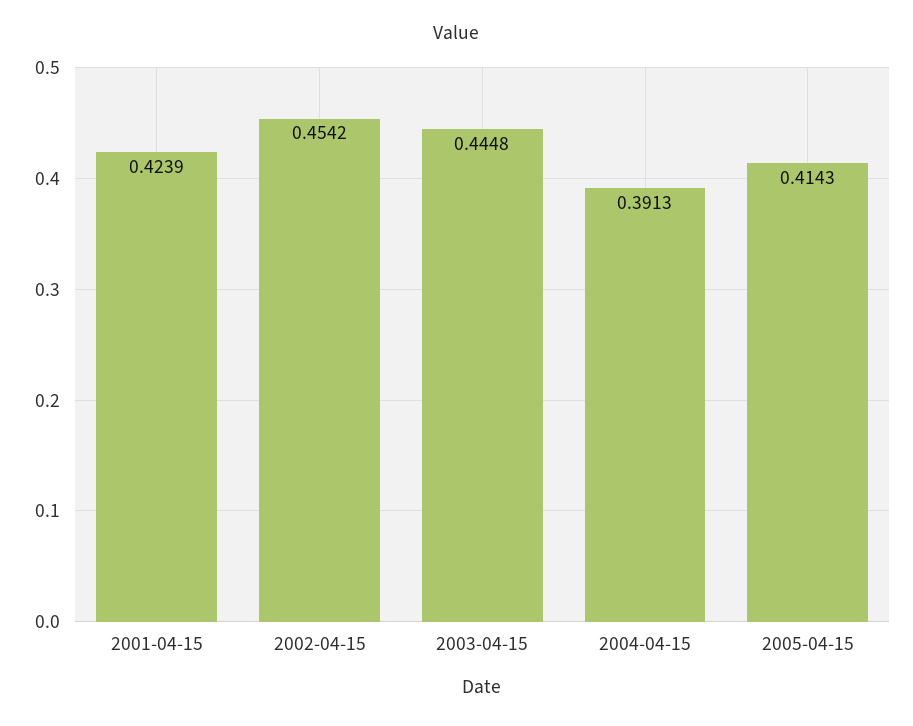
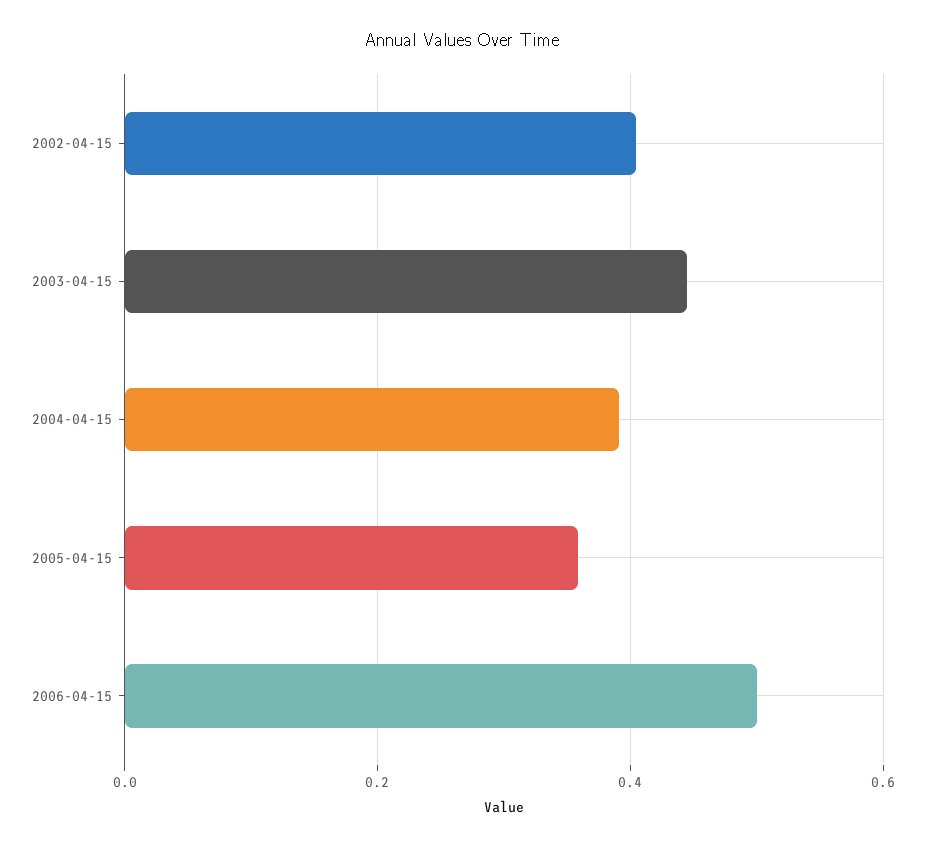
2001-04-15: 0.4239 -> none
2002-04-15: 0.4542 -> 0.4
2005-04-15: 0.4143 -> 0.36
2006-04-15: none -> 0.5

